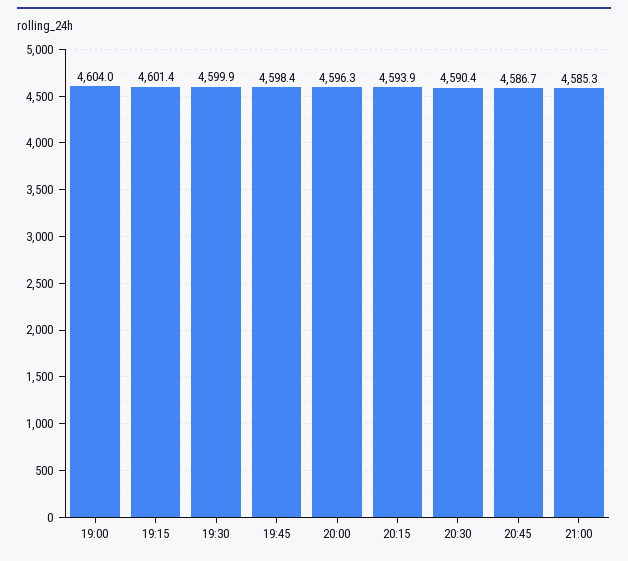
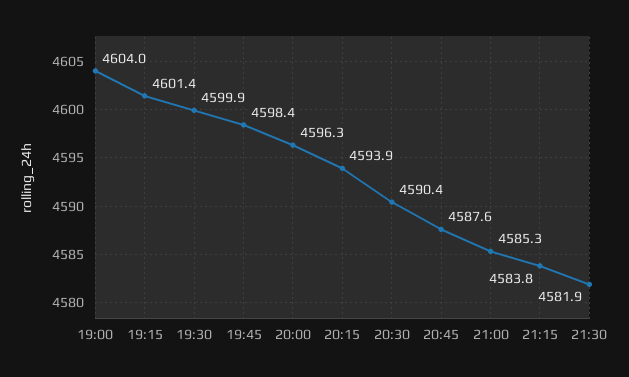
20:45: 4586.7 -> 4587.6
21:15: none -> 4583.8
21:30: none -> 4581.9

